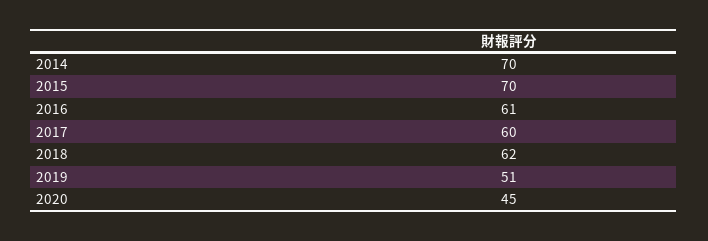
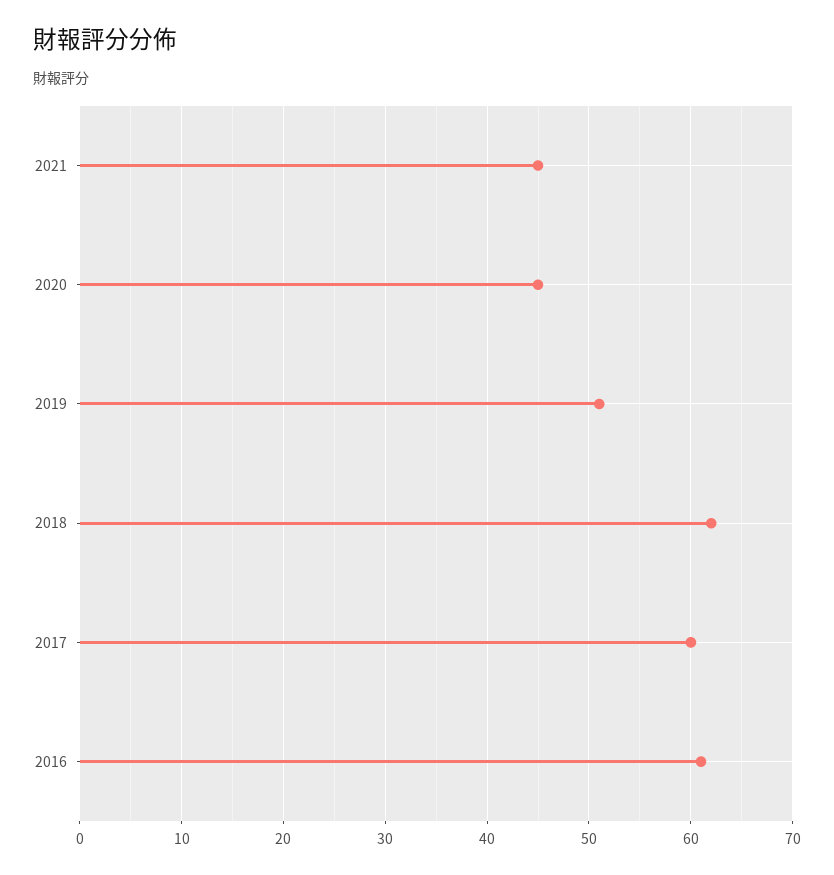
2014: 70 -> none
2015: 70 -> none
2021: none -> 45

